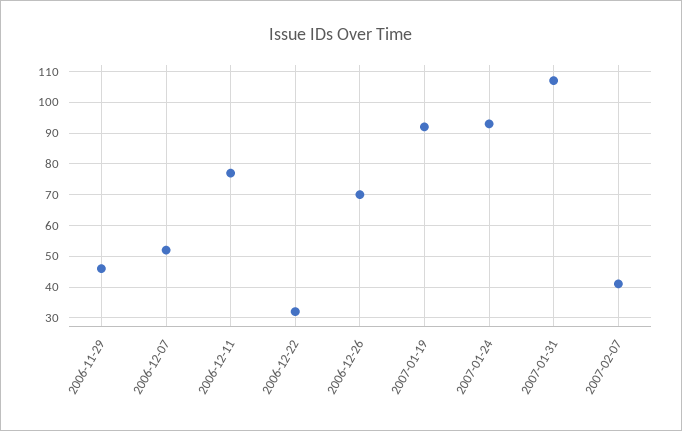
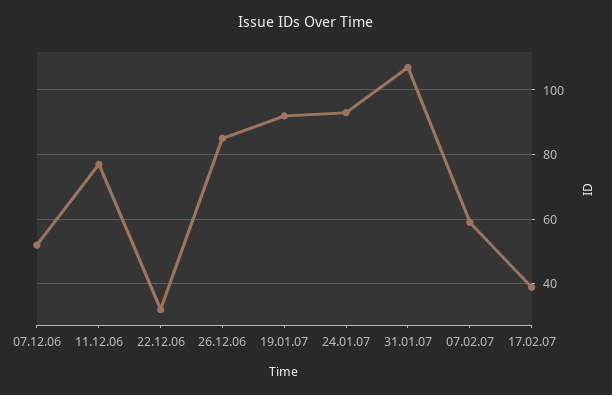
2006-11-29: 45 -> none
2006-12-26: 70 -> 85
2007-02-07: 40 -> 60
17.02.07: none -> 40

